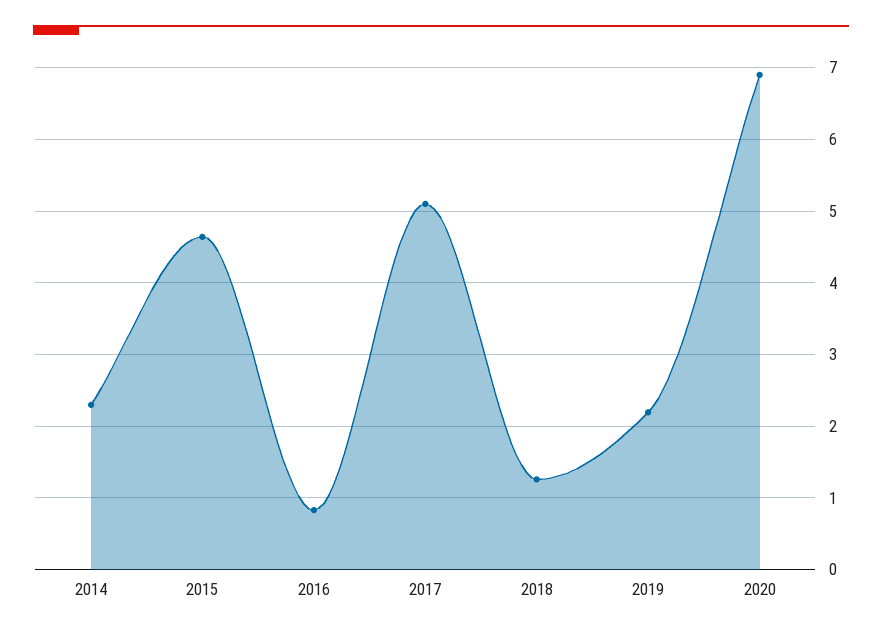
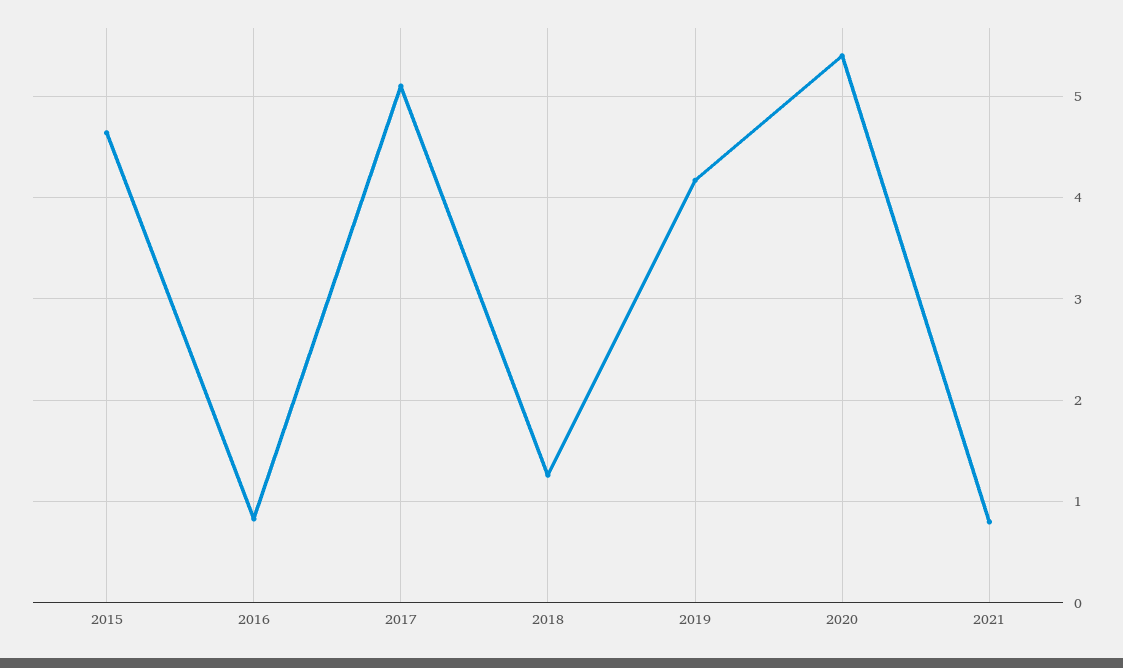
2014: 2.3 -> none
2019: 2.2 -> 4.2
2020: 6.9 -> 5.4
2021: none -> 0.8

